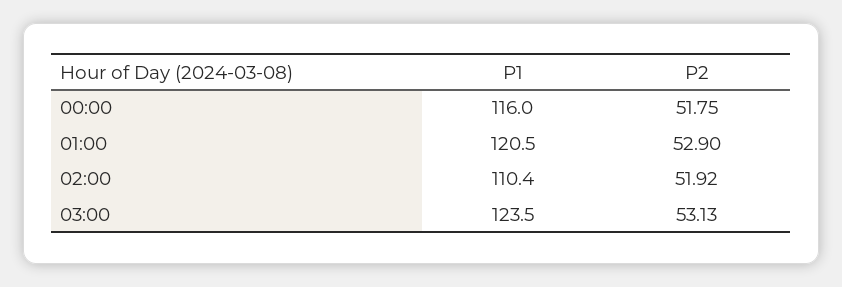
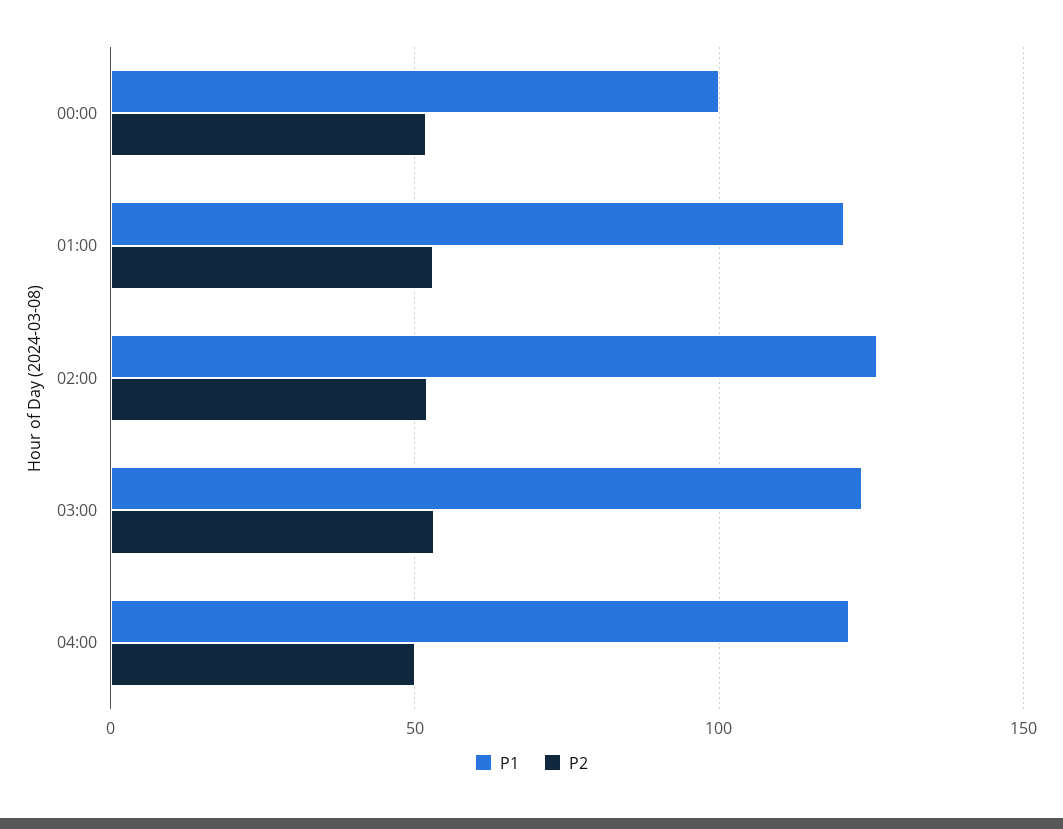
P1, 00:00: 116 -> 100
P1, 02:00: 110.4 -> 125
P1, 04:00: none -> 120
P2, 04:00: none -> 50

